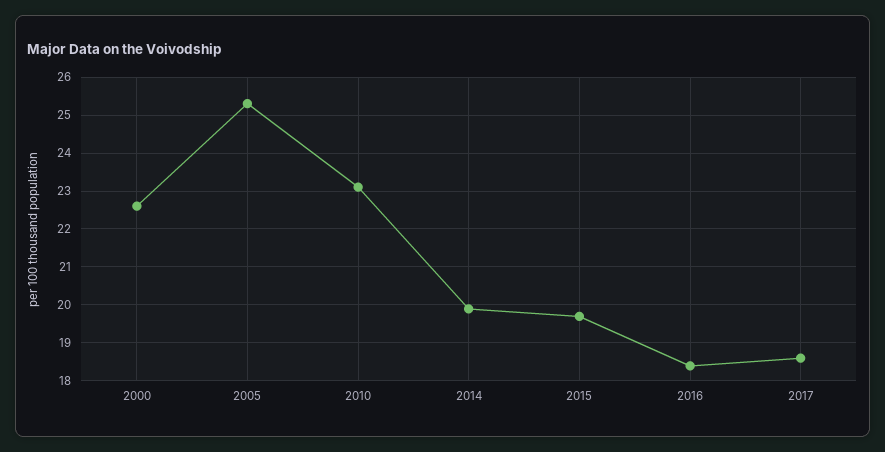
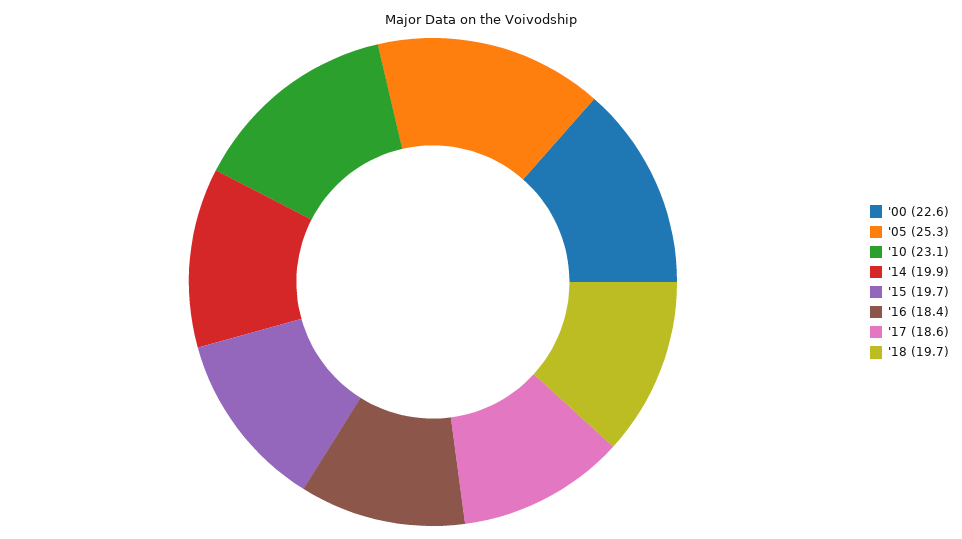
'18: none -> 19.7

